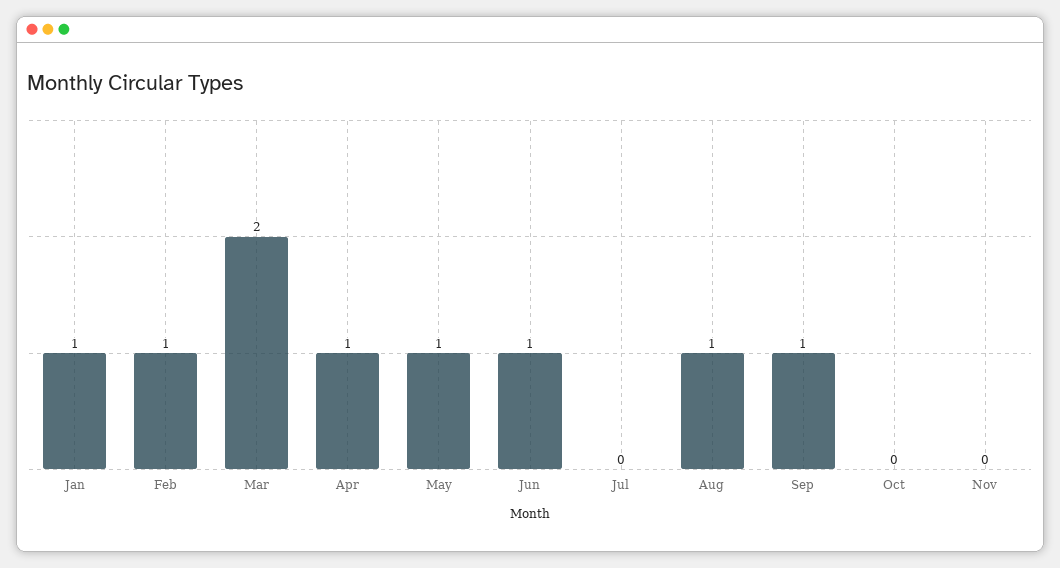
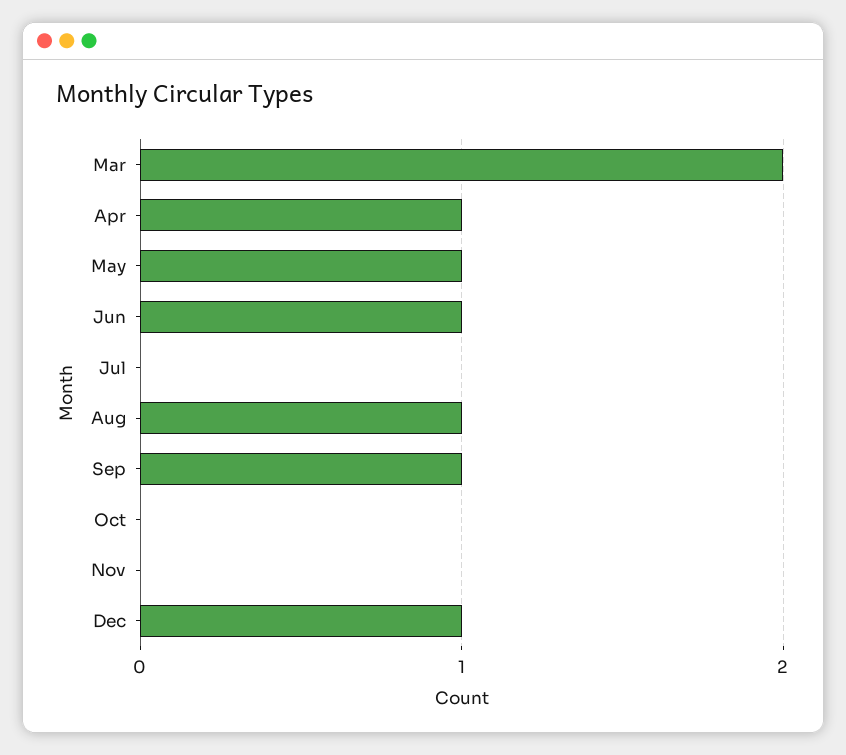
Jan: 1 -> none
Feb: 1 -> none
Dec: none -> 1

